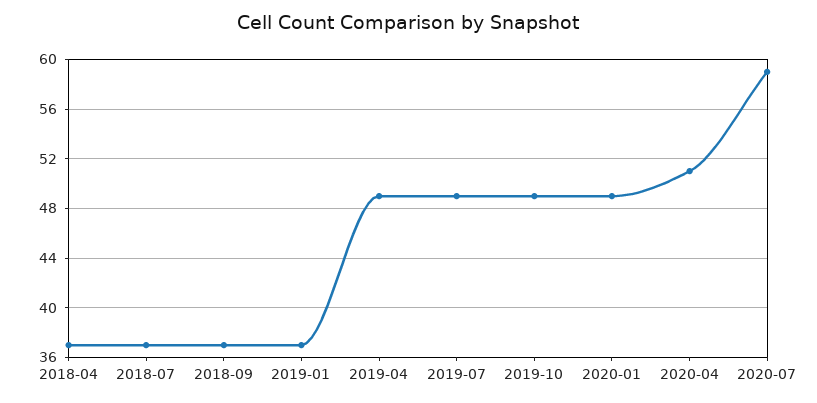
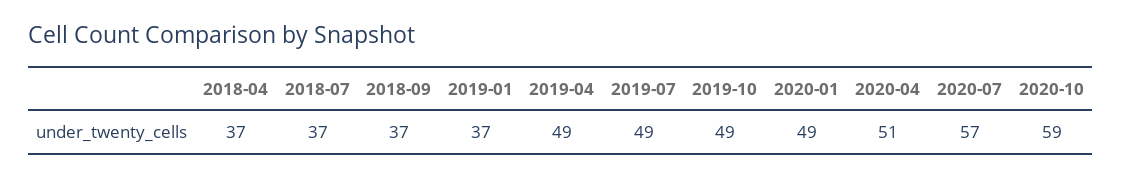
2020-07: 59 -> 57
2020-10: none -> 59

